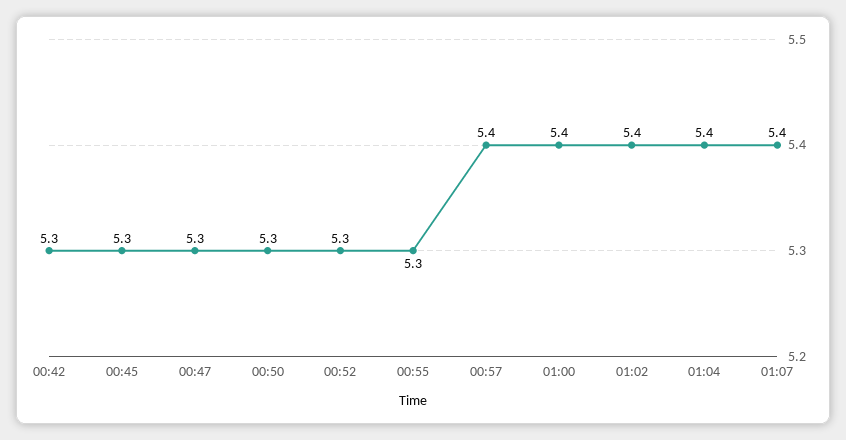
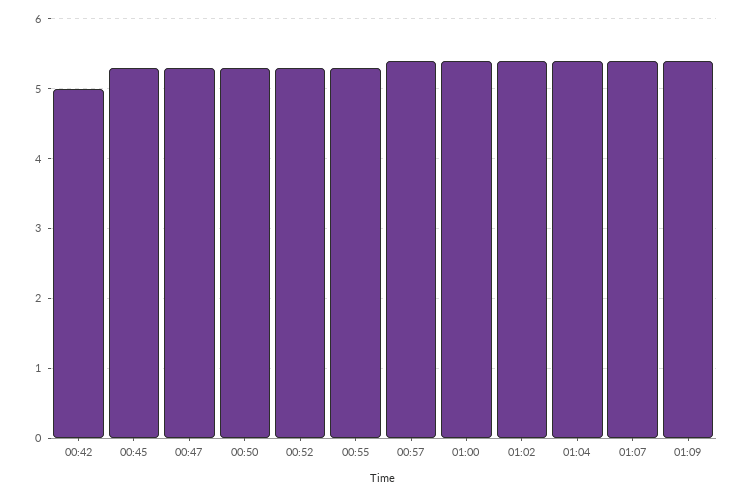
00:42: 5.3 -> 5
01:09: none -> 5.4

